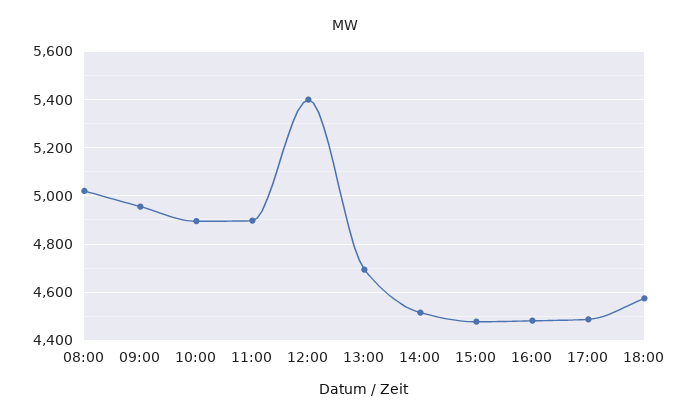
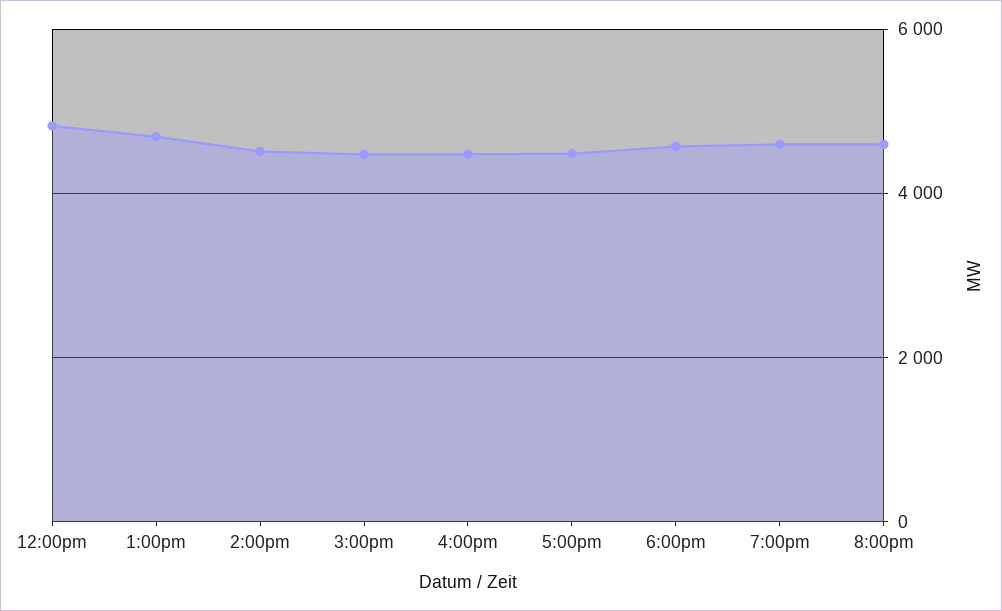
08:00: 5025 -> none
09:00: 4950 -> none
10:00: 4900 -> none
11:00: 4900 -> none
12:00: 5400 -> 4800
7:00pm: none -> 4600
8:00pm: none -> 4600

